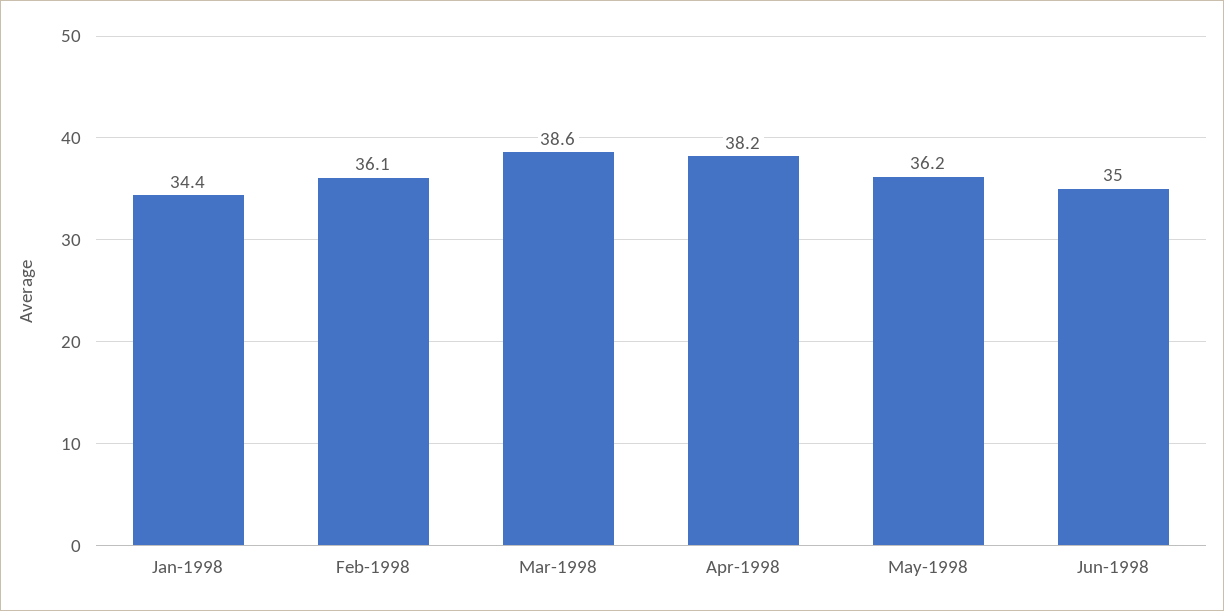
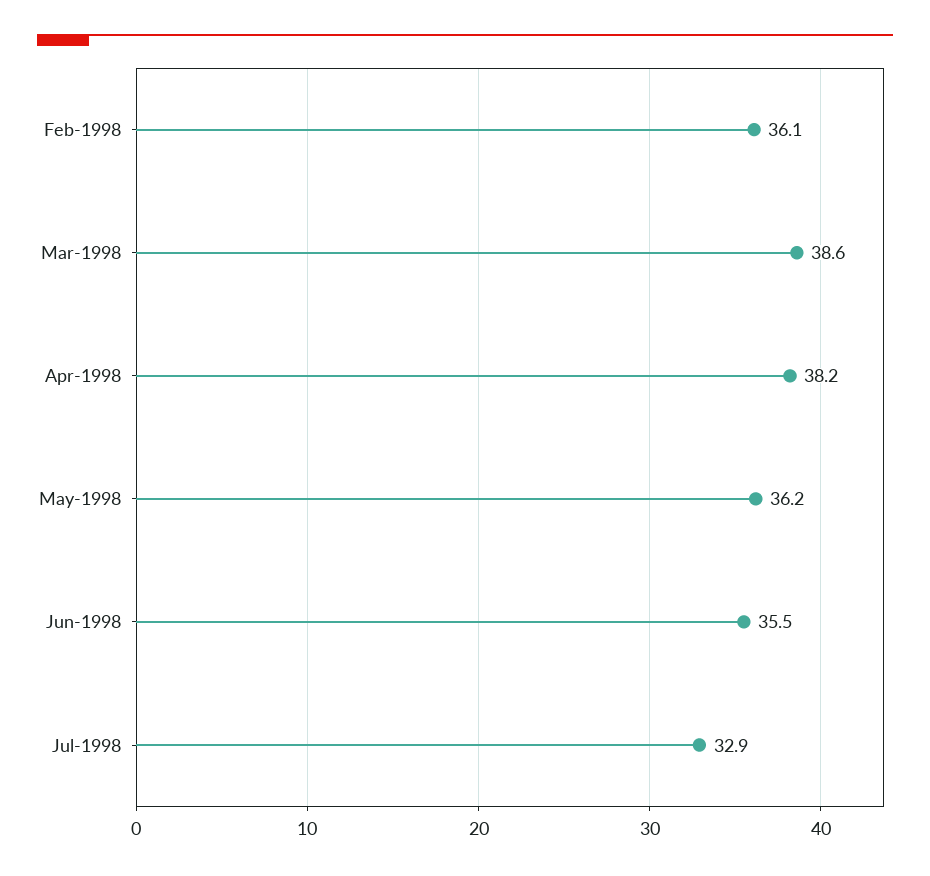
Jan-1998: 34.4 -> none
Jun-1998: 35 -> 35.5
Jul-1998: none -> 32.9

